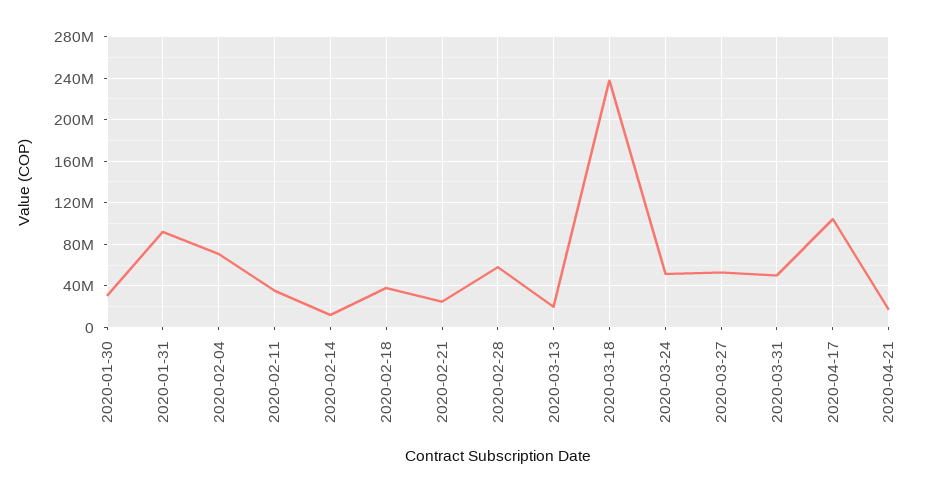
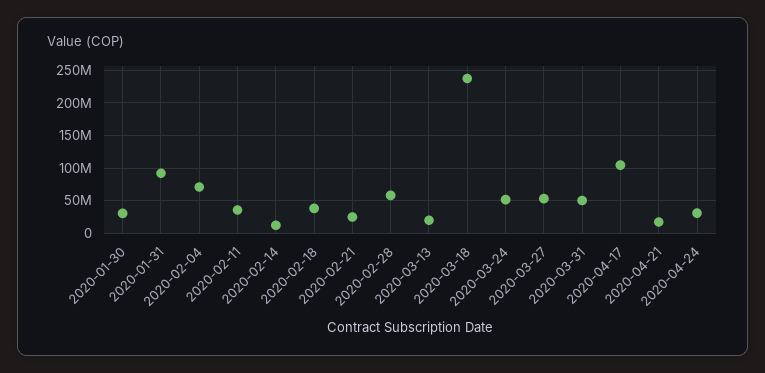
2020-04-24: none -> 30000000

